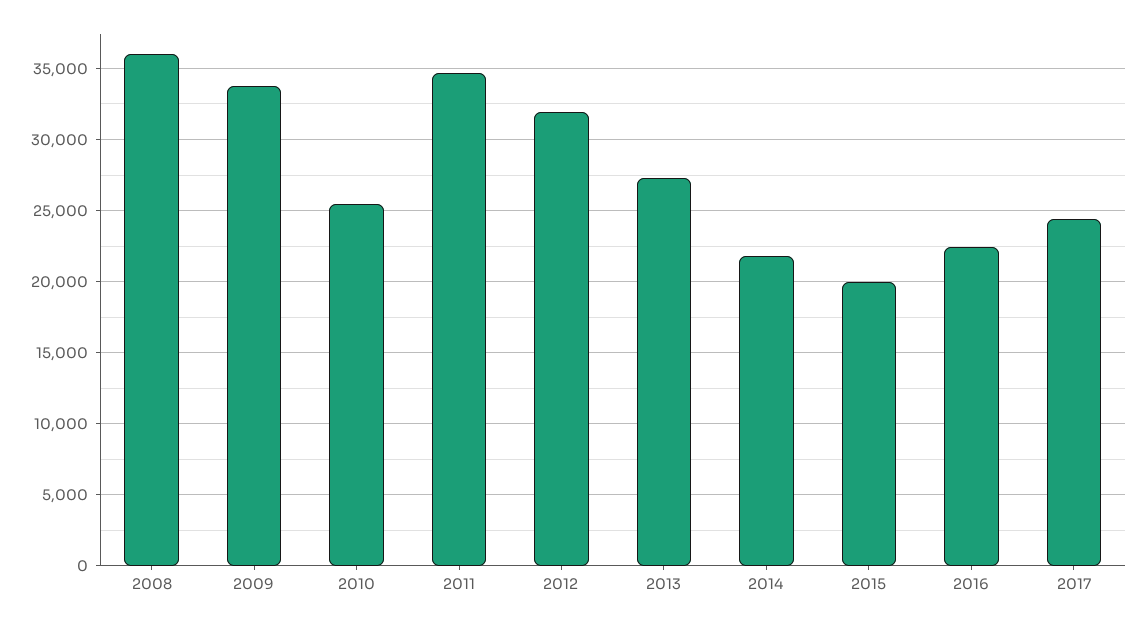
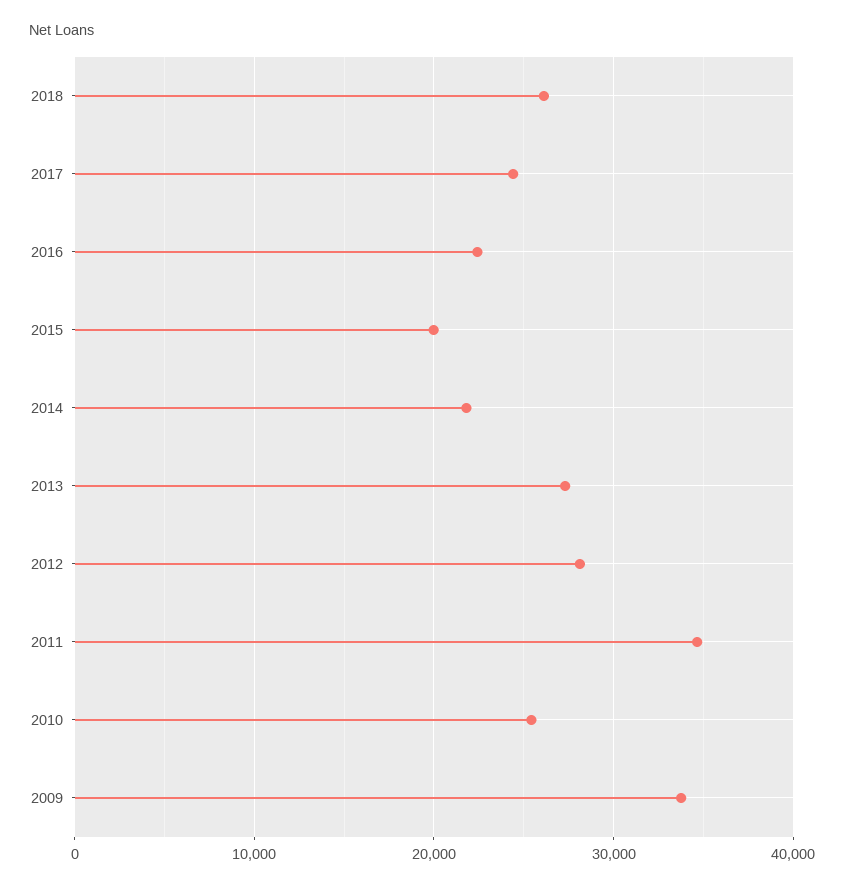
2008: 36000 -> none
2012: 32000 -> 28000
2018: none -> 26000

